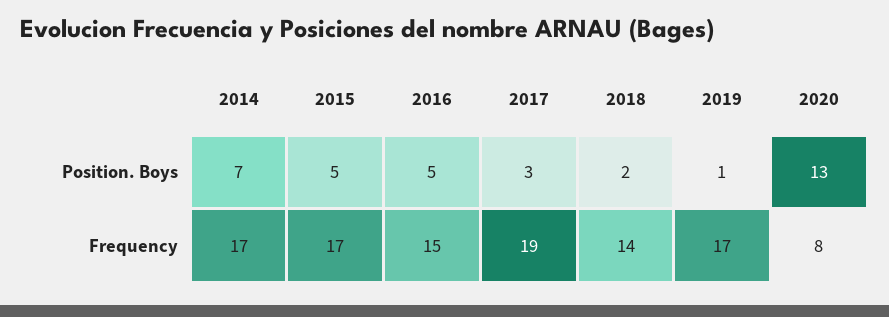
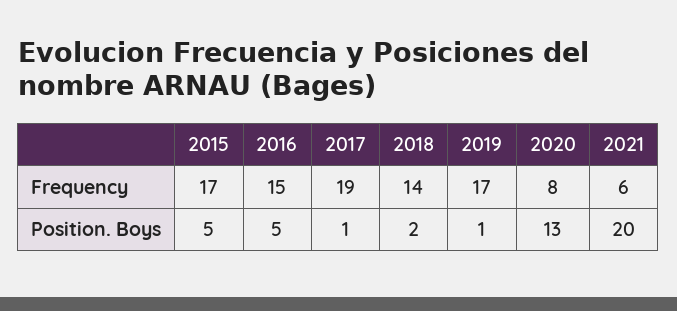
2014, Position. Boys: 7 -> none
2017, Position. Boys: 3 -> 1
2014, Frequency: 17 -> none
2021, Frequency: none -> 6
2021, Position. Boys: none -> 20

